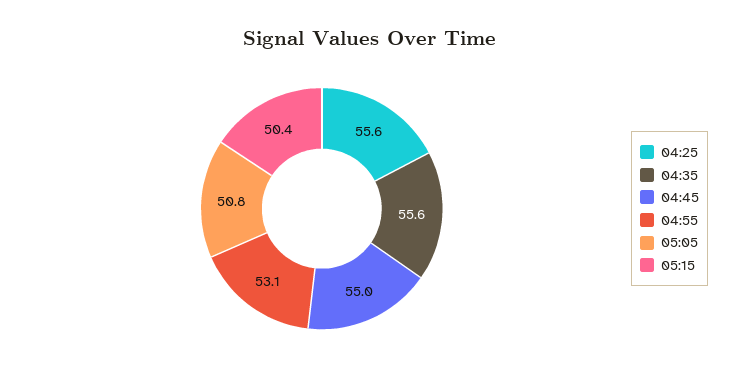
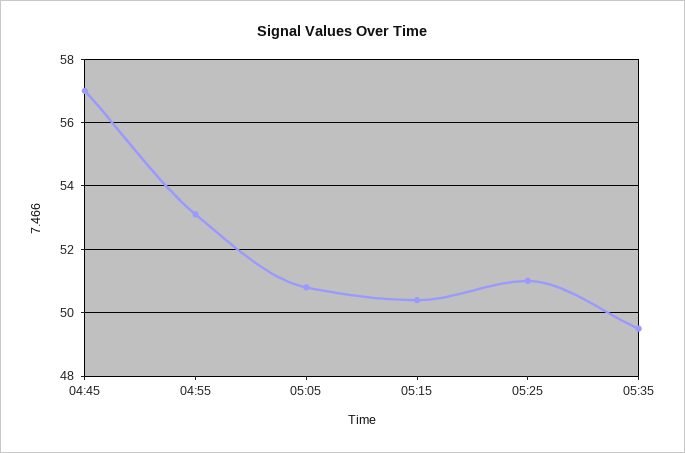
04:25: 55.6 -> none
04:35: 55.6 -> none
04:45: 55 -> 57
05:25: none -> 51
05:35: none -> 49.5

